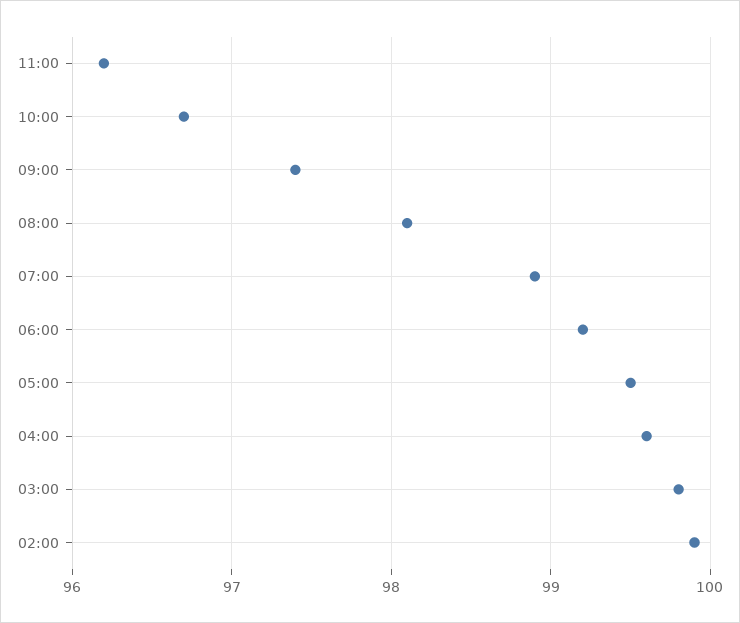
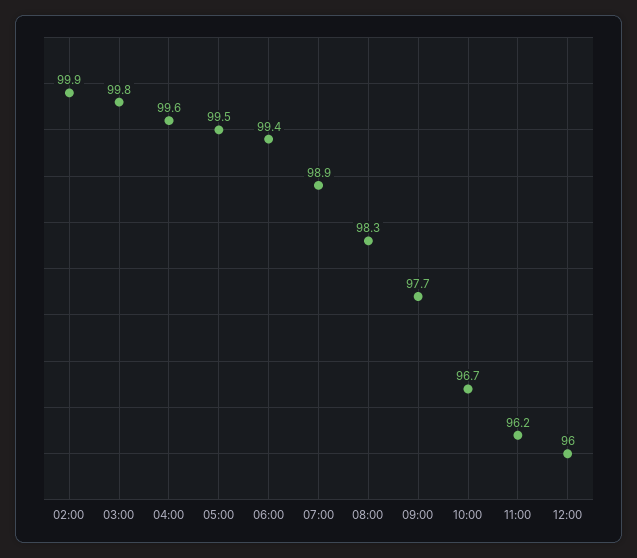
09:00: 97.4 -> 97.7
08:00: 98.1 -> 98.3
06:00: 99.2 -> 99.4
12:00: none -> 96

